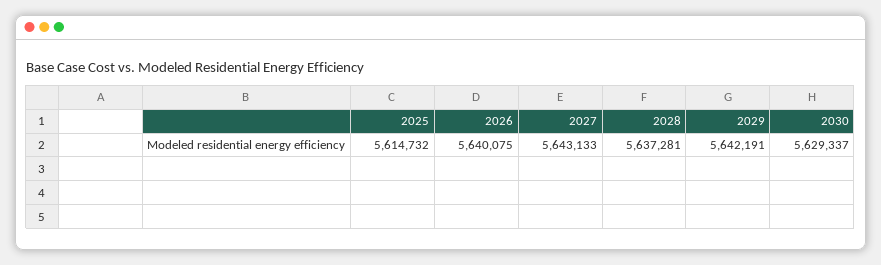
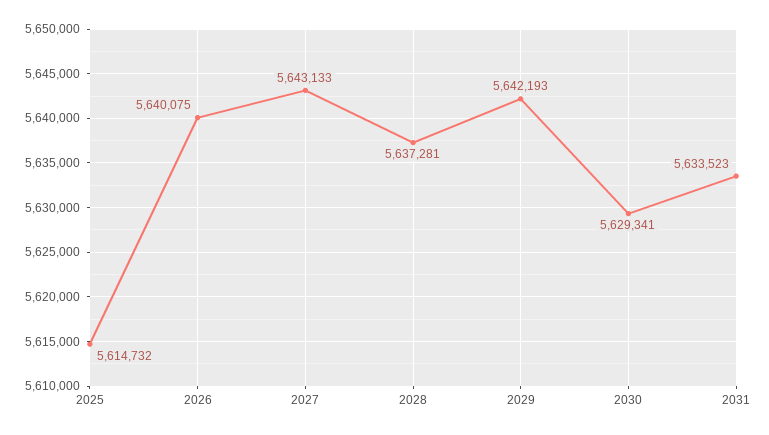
2029: 5642191 -> 5642193
2030: 5629337 -> 5629341
2031: none -> 5633523

